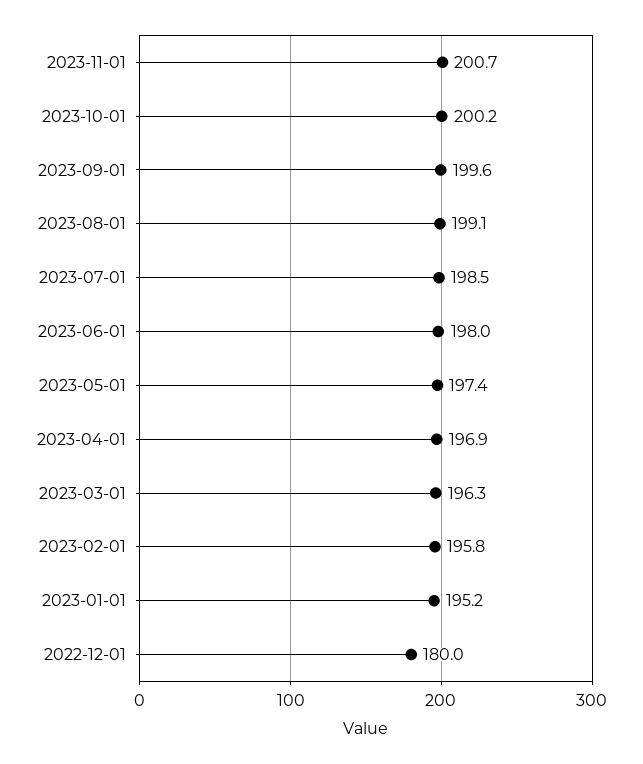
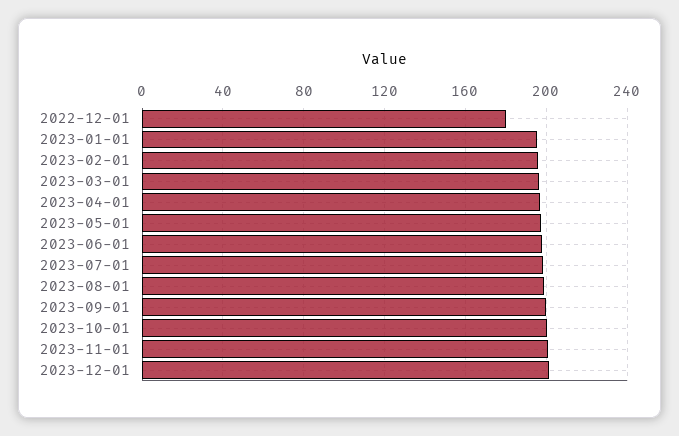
2023-12-01: none -> 200

